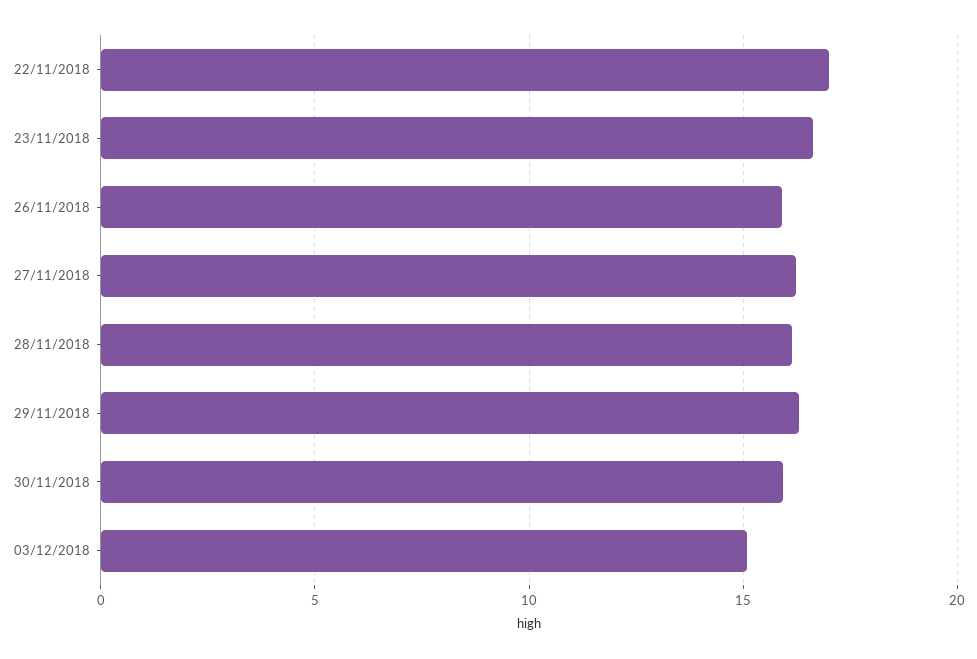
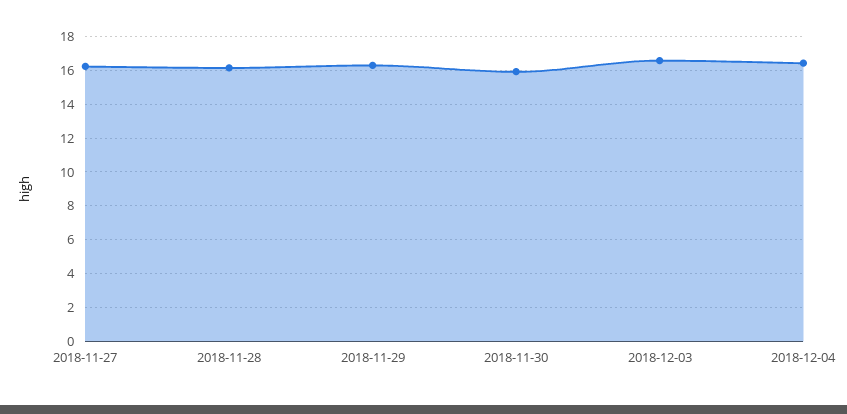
22/11/2018: 17 -> none
23/11/2018: 16.5 -> none
26/11/2018: 16 -> none
03/12/2018: 15 -> 16.5
2018-12-04: none -> 16.5

